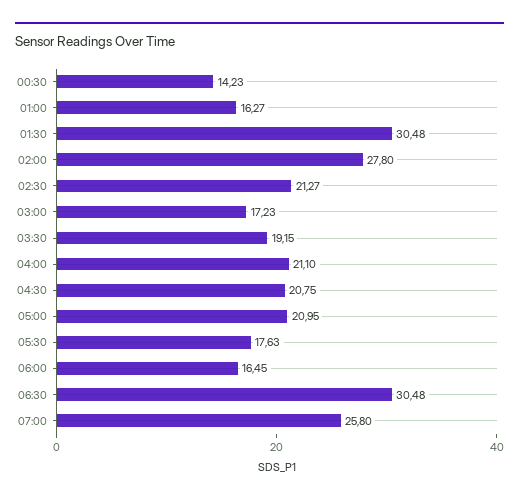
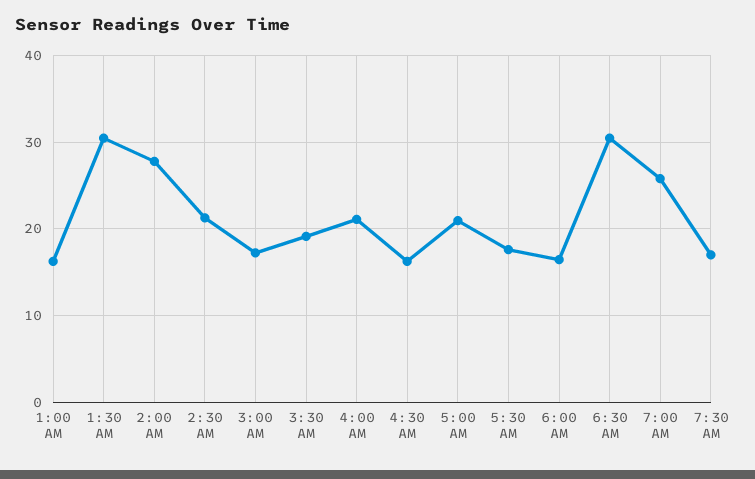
00:30: 14.23 -> none
04:30: 20.75 -> 16
7:30 AM: none -> 17

